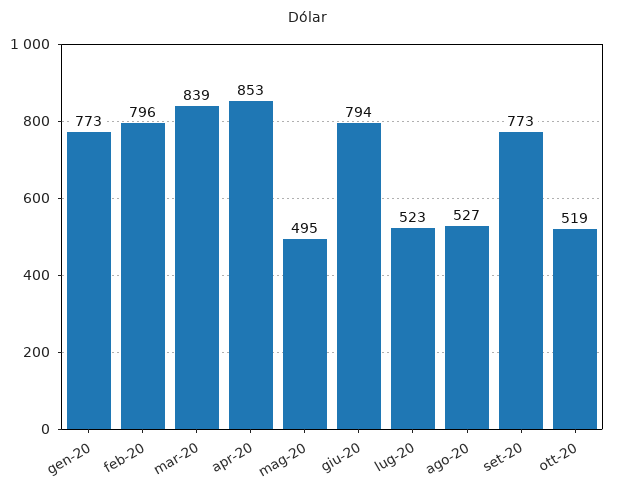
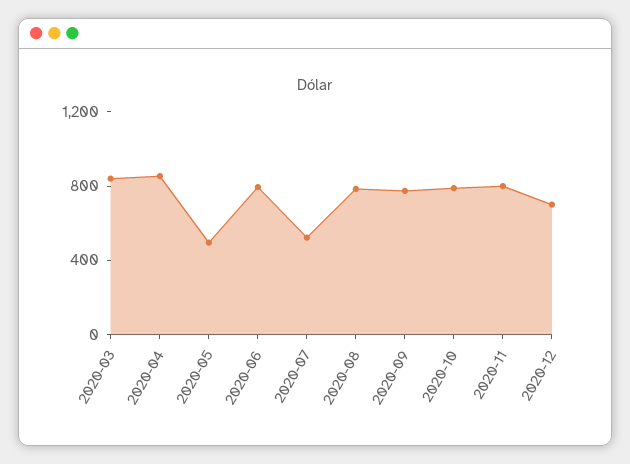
gen-20: 773 -> none
feb-20: 796 -> none
ago-20: 527 -> 800
ott-20: 519 -> 800
2020-11: none -> 800
2020-12: none -> 700

